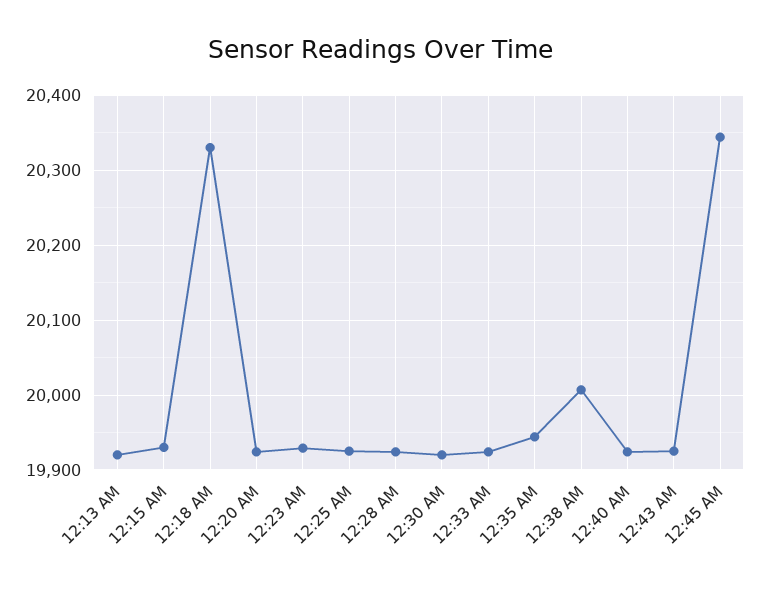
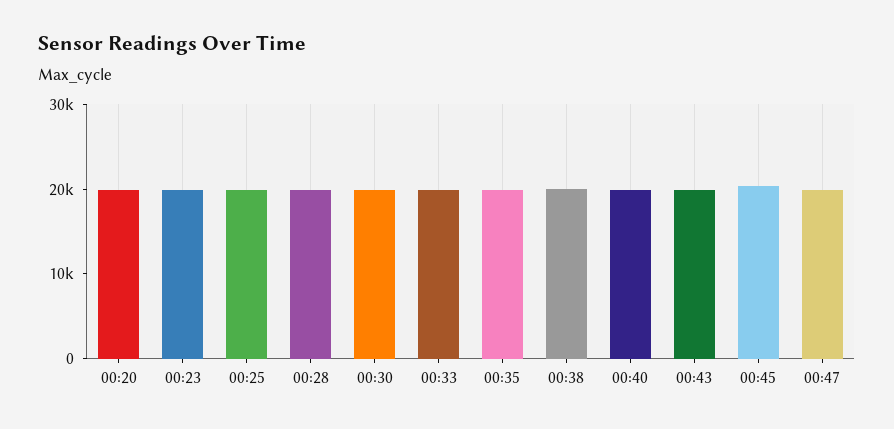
12:13 AM: 19920 -> none
12:15 AM: 19930 -> none
12:18 AM: 20330 -> none
00:47: none -> 20000

